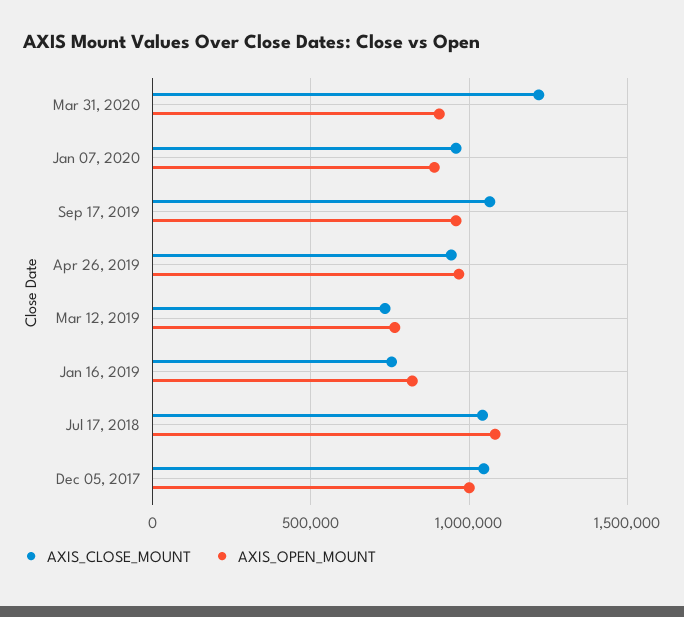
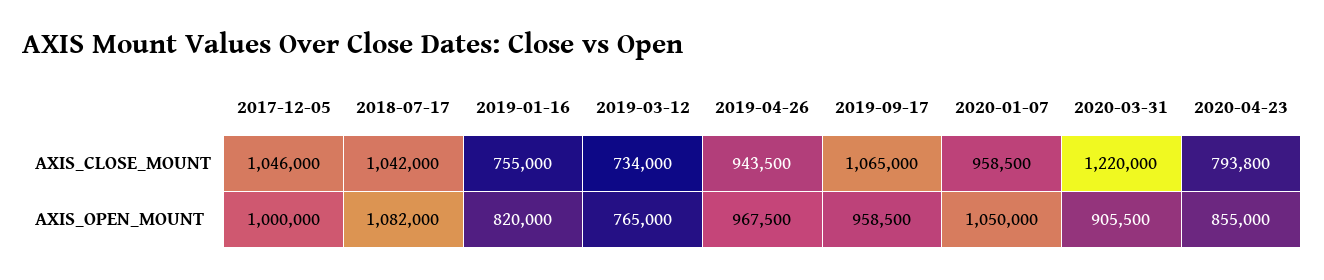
AXIS_OPEN_MOUNT, Jan 07, 2020: 900000 -> 1050000
AXIS_CLOSE_MOUNT, 2020-04-23: none -> 793800
AXIS_OPEN_MOUNT, 2020-04-23: none -> 855000

